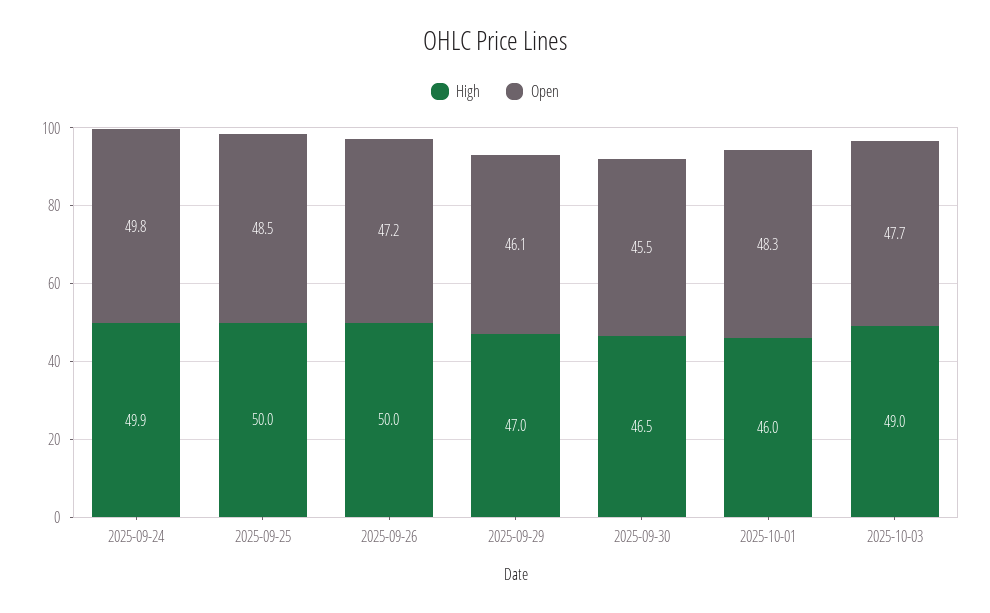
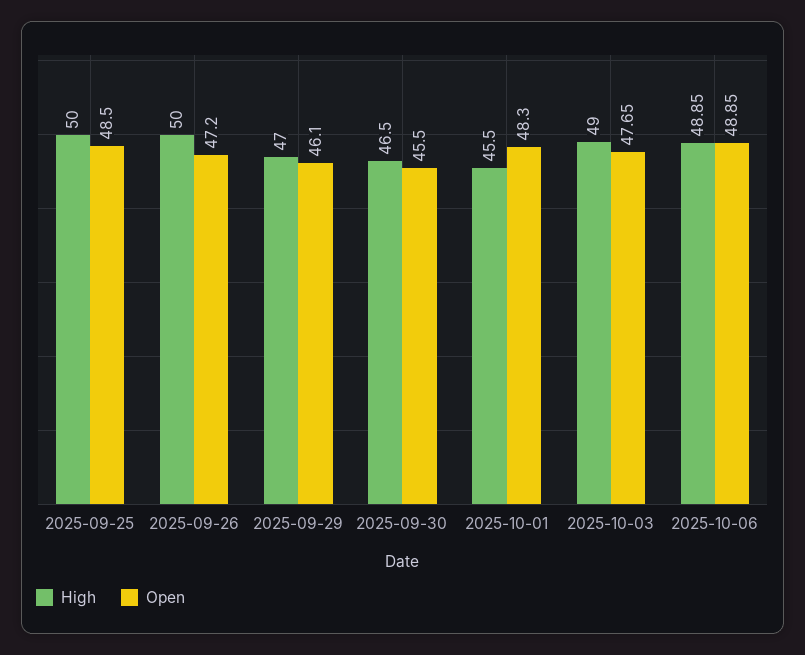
High, 2025-09-24: 49.9 -> none
Open, 2025-09-24: 49.8 -> none
High, 2025-10-01: 46 -> 45.5
High, 2025-10-06: none -> 48.85
Open, 2025-10-06: none -> 48.85

